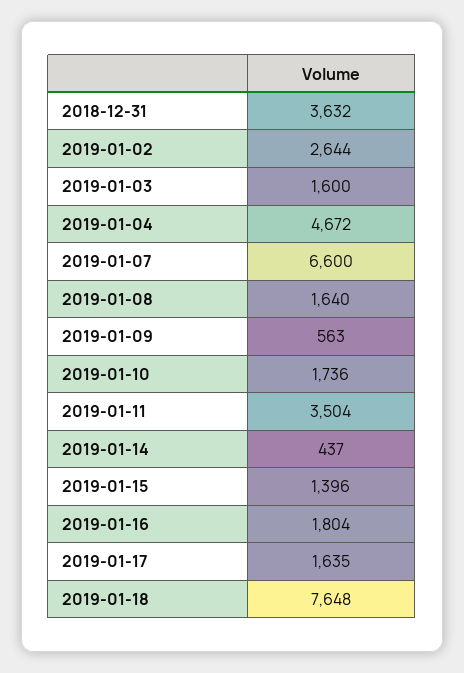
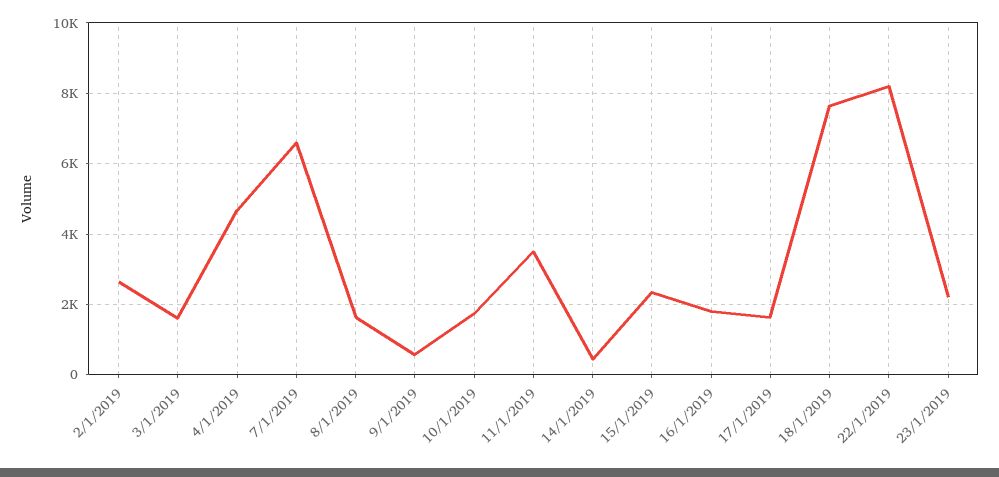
2018-12-31: 3632 -> none
2019-01-15: 1396 -> 2400
22/1/2019: none -> 8200
23/1/2019: none -> 2200

